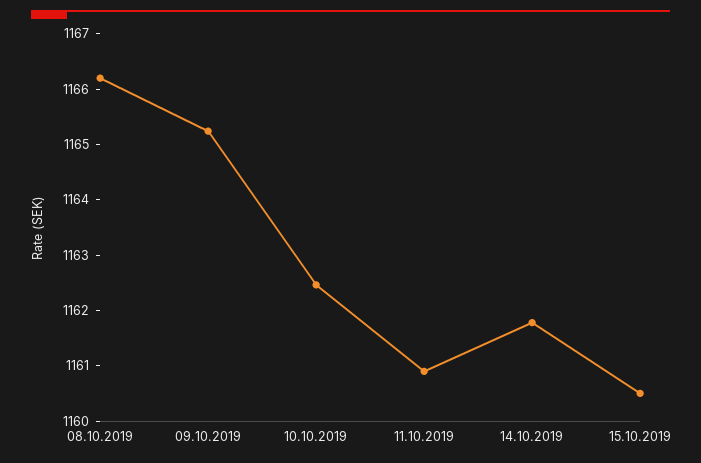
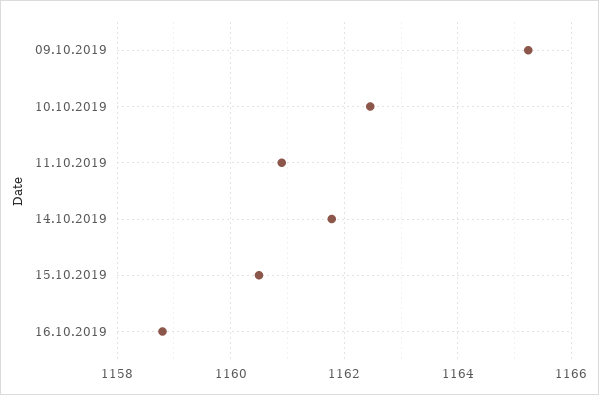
08.10.2019: 1166.2 -> none
16.10.2019: none -> 1158.8

